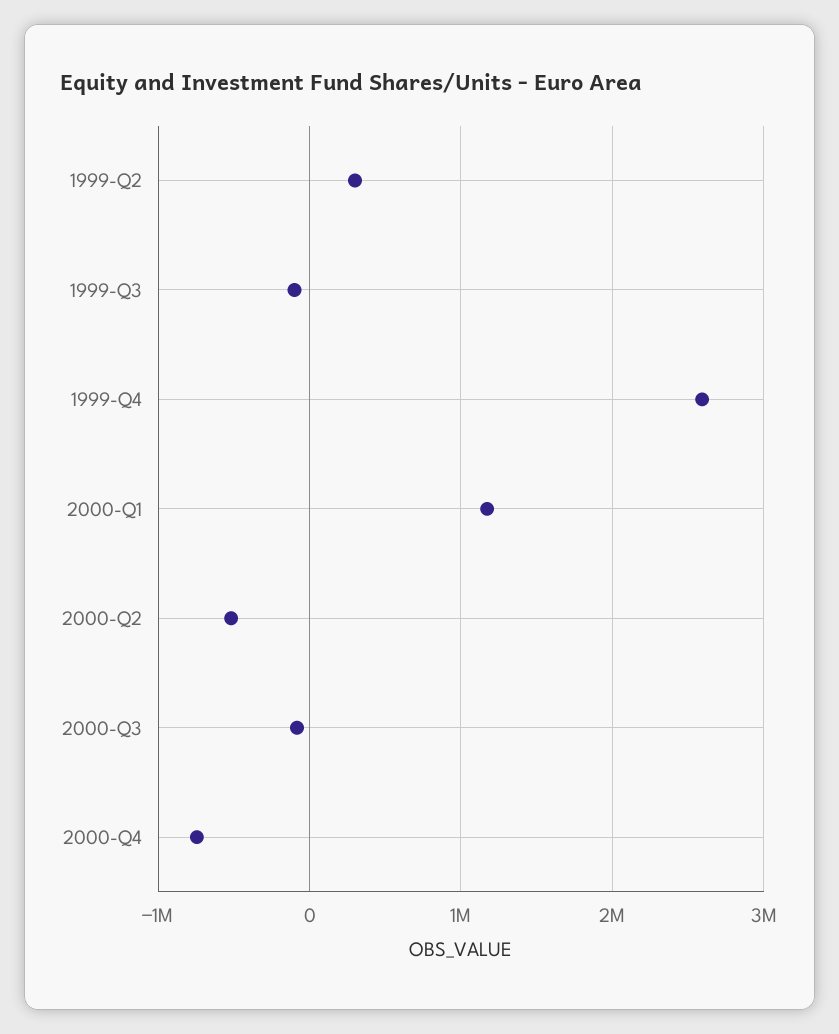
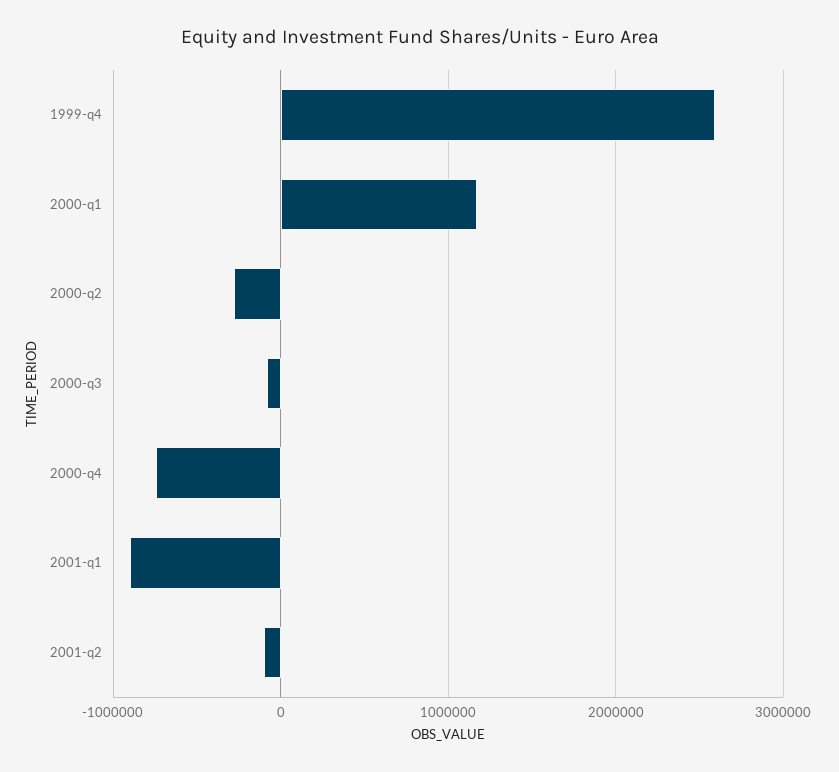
1999-Q2: 300000 -> none
1999-Q3: -100000 -> none
2000-Q2: -500000 -> -300000
2001-q1: none -> -900000
2001-q2: none -> -100000

